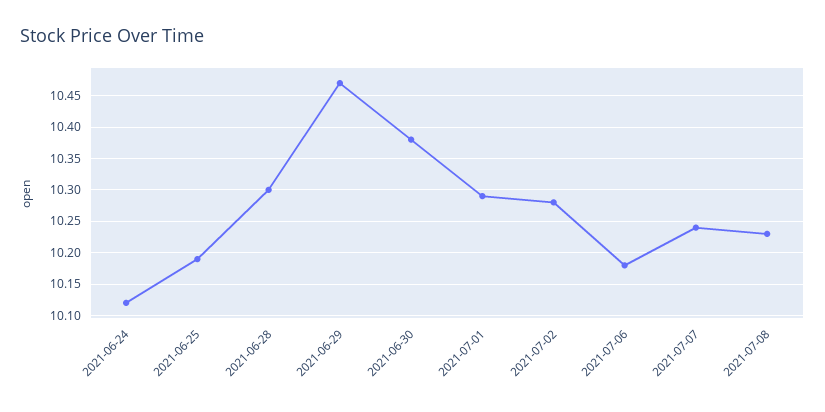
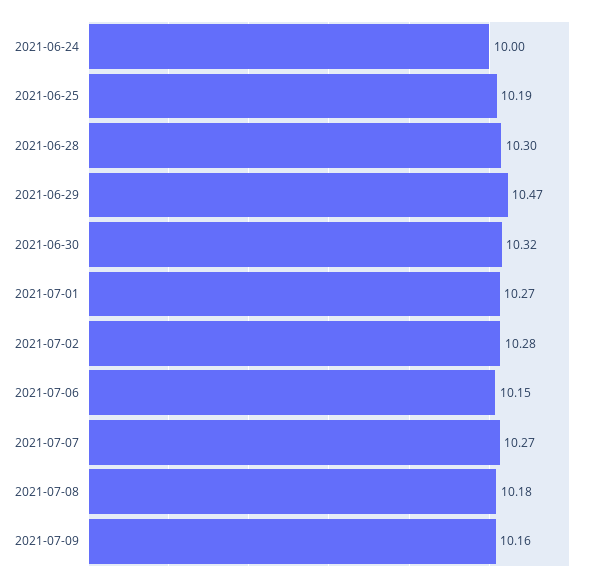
2021-06-24: 10.12 -> 10
2021-06-30: 10.38 -> 10.32
2021-07-01: 10.29 -> 10.27
2021-07-06: 10.18 -> 10.15
2021-07-07: 10.24 -> 10.27
2021-07-08: 10.23 -> 10.18
2021-07-09: none -> 10.16

